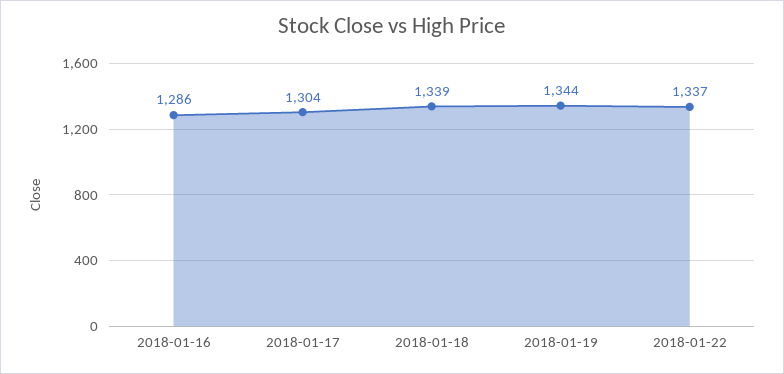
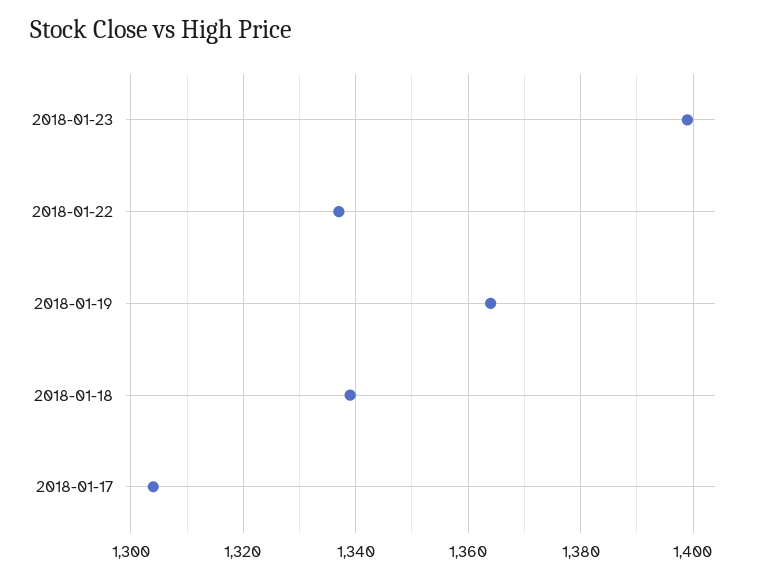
2018-01-16: 1286 -> none
2018-01-19: 1344 -> 1365
2018-01-23: none -> 1400

